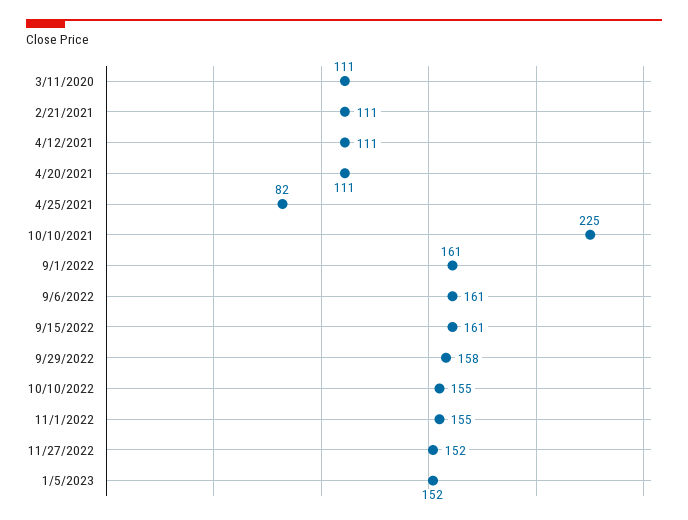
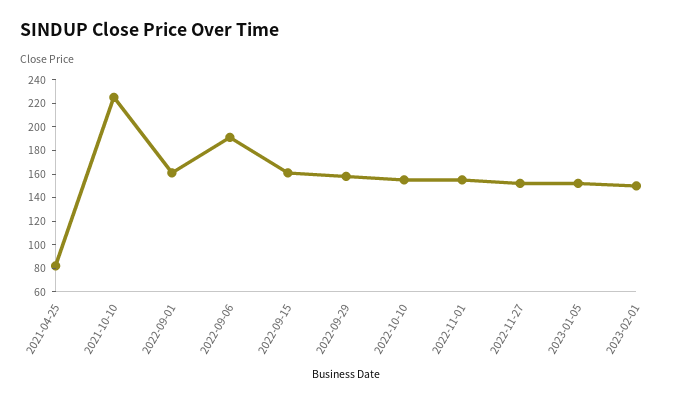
3/11/2020: 111 -> none
2/21/2021: 111 -> none
4/12/2021: 111 -> none
4/20/2021: 111 -> none
9/6/2022: 161 -> 190
2023-02-01: none -> 150

